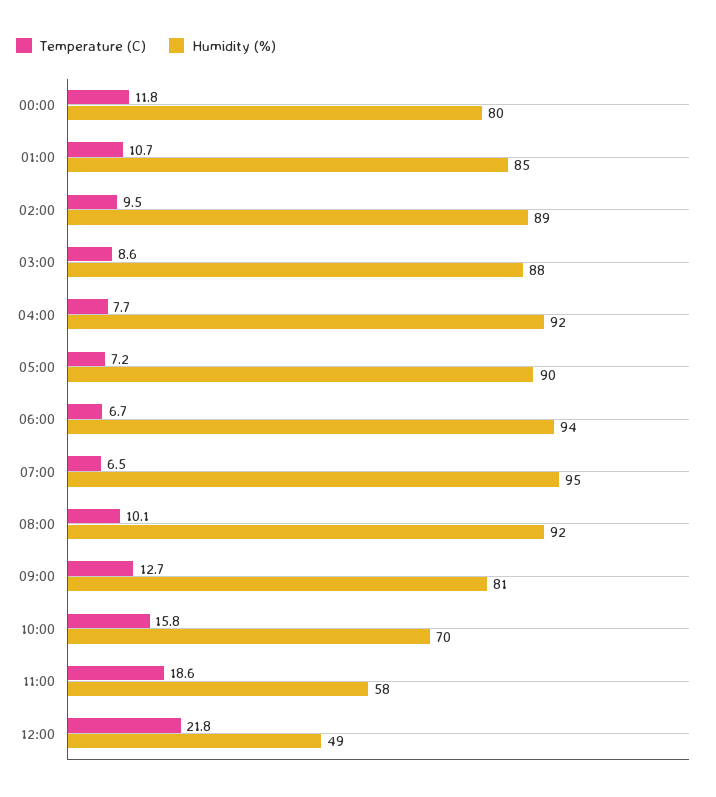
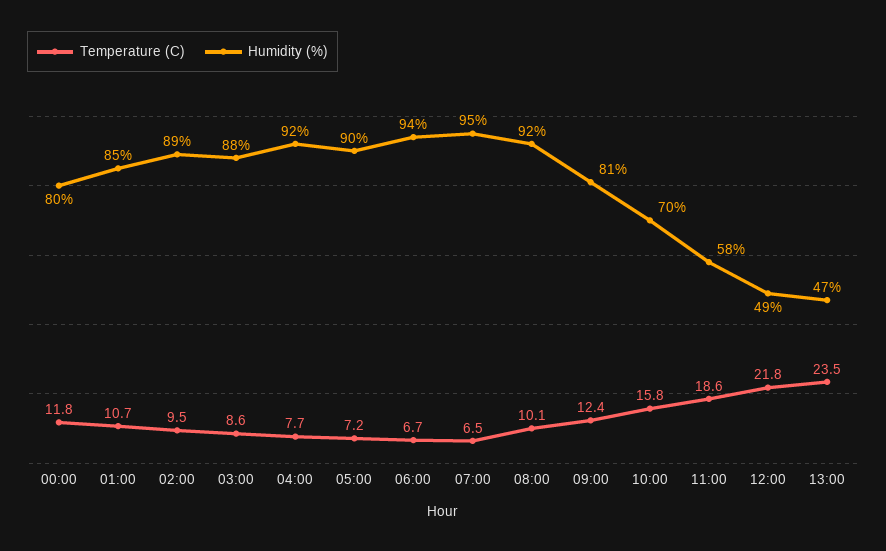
Temperature (C), 09:00: 12.7 -> 12.4
Temperature (C), 13:00: none -> 23.5
Humidity (%), 13:00: none -> 47

